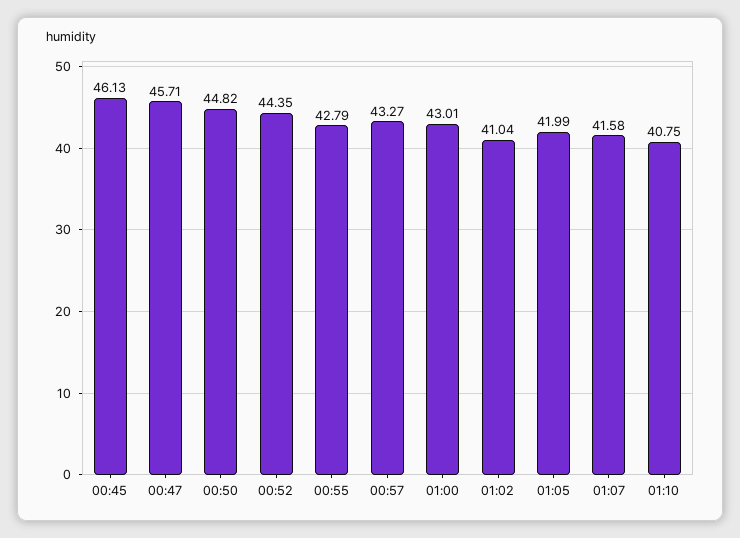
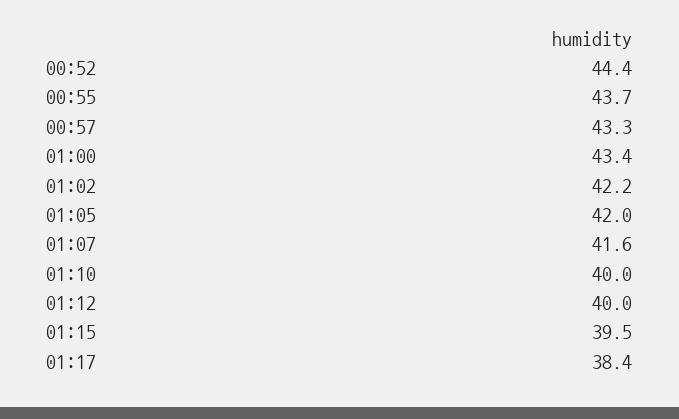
00:45: 46.13 -> none
00:47: 45.71 -> none
00:50: 44.82 -> none
00:55: 42.79 -> 43.7
01:00: 43.01 -> 43.4
01:02: 41.04 -> 42.2
01:10: 40.75 -> 40
01:12: none -> 40
01:15: none -> 39.5
01:17: none -> 38.4

